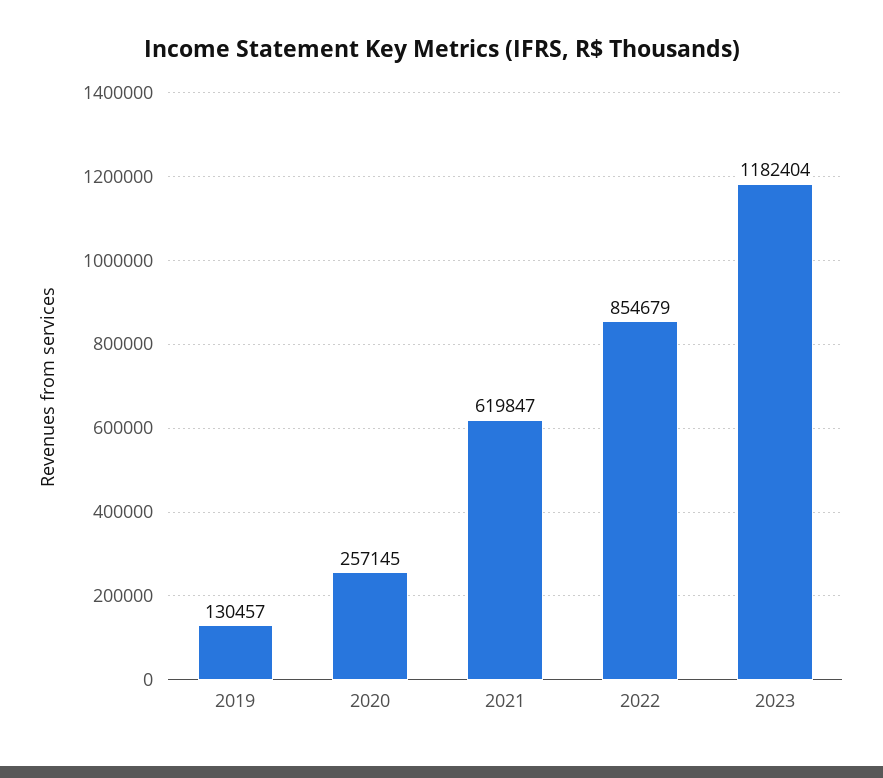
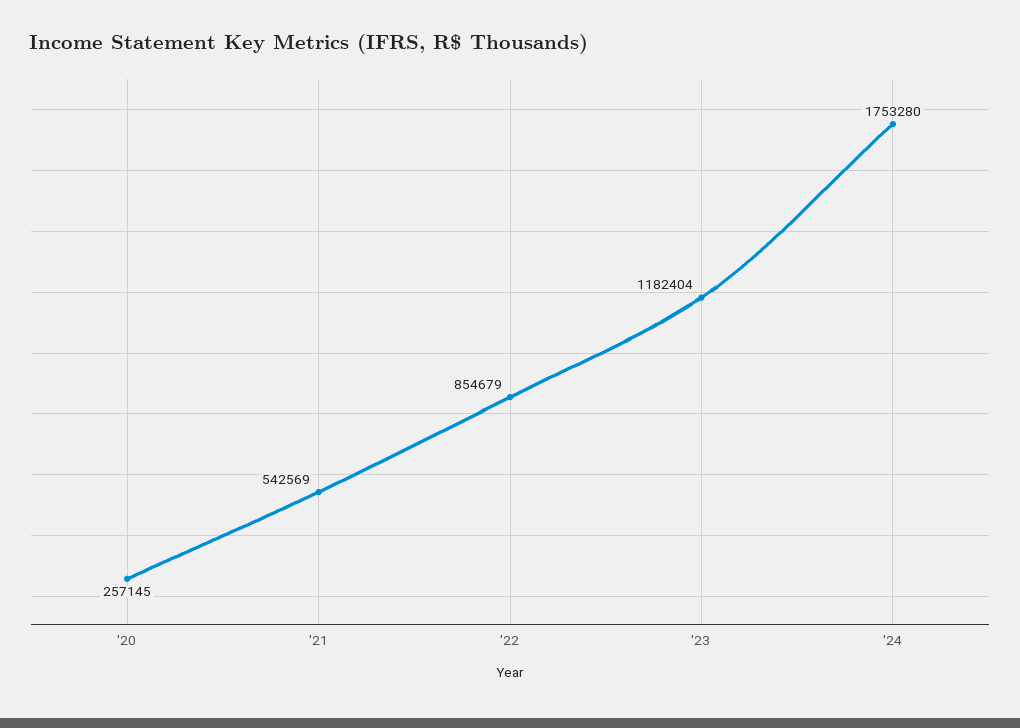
2019: 130457 -> none
2021: 619847 -> 542569
'24: none -> 1753280

